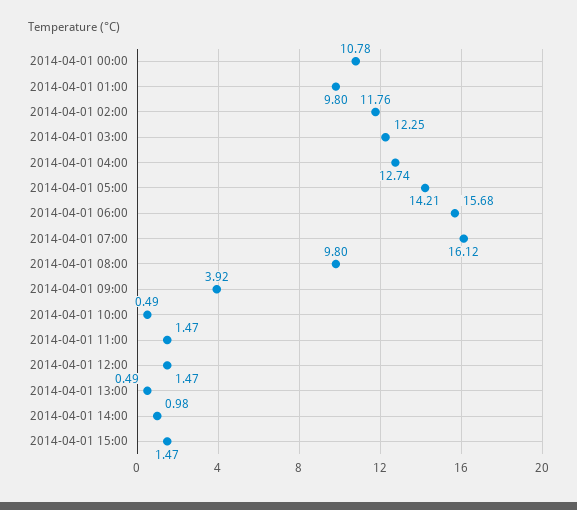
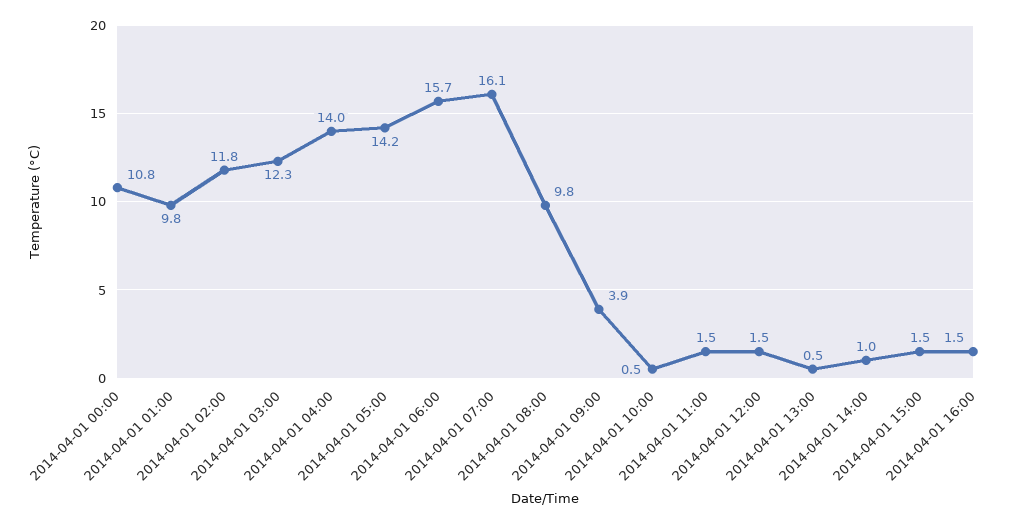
2014-04-01 04:00: 12.74 -> 14
2014-04-01 16:00: none -> 1.5

